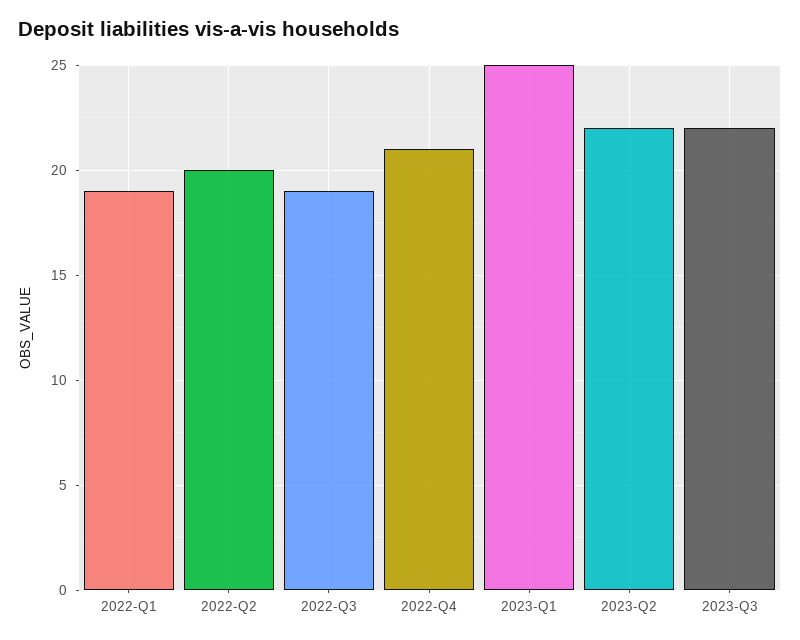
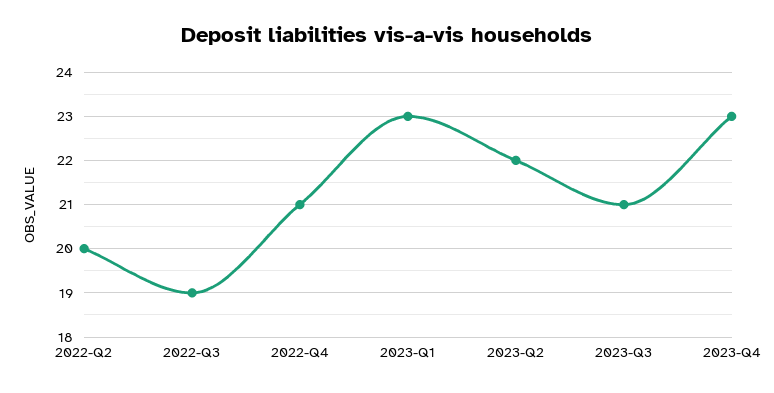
2022-Q1: 19 -> none
2023-Q1: 25 -> 23
2023-Q3: 22 -> 21
2023-Q4: none -> 23

